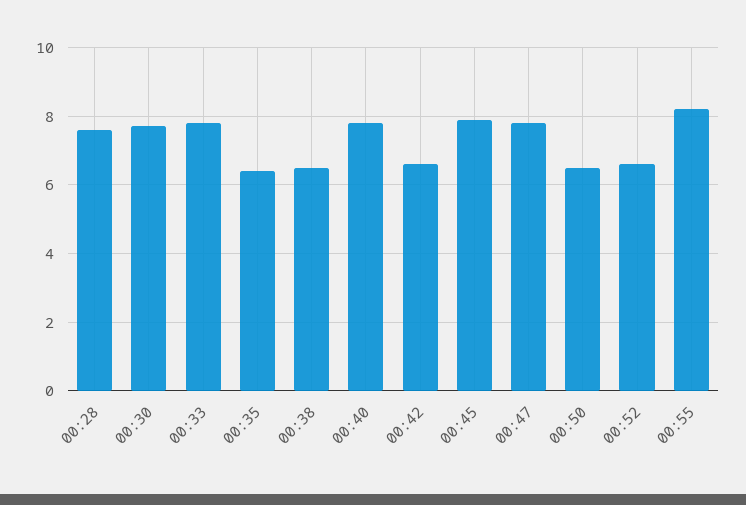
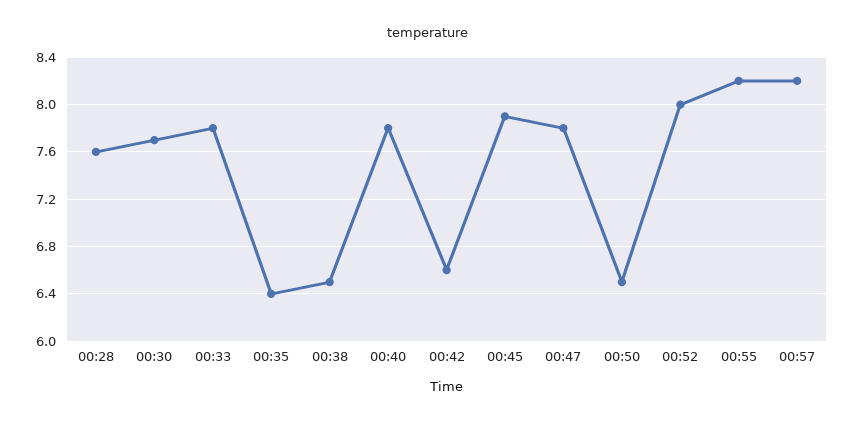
00:52: 6.5 -> 8
00:57: none -> 8.2

